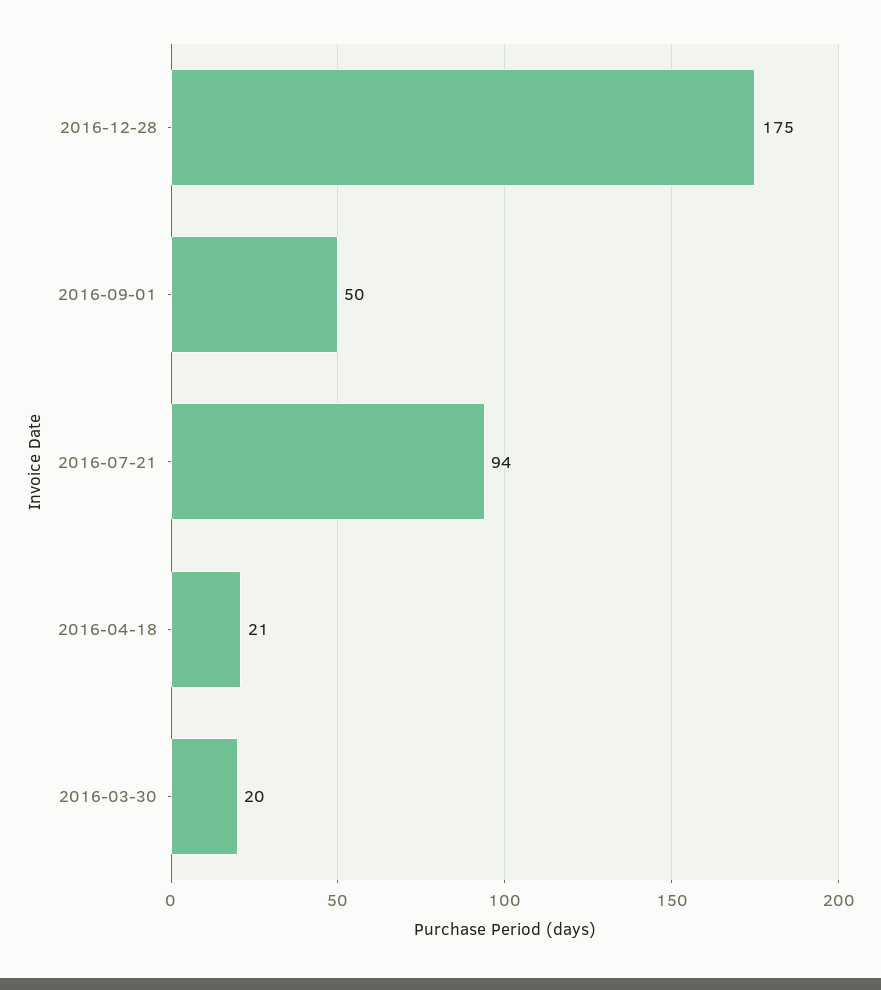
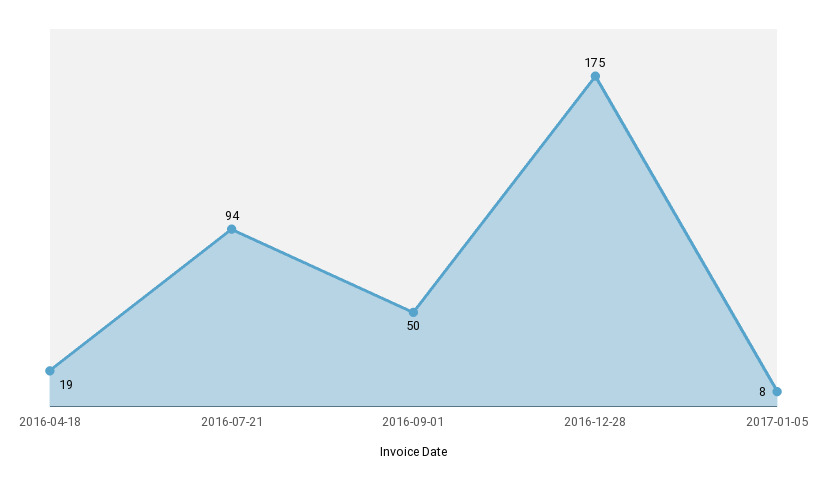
2016-04-18: 21 -> 19
2016-03-30: 20 -> none
2017-01-05: none -> 8

